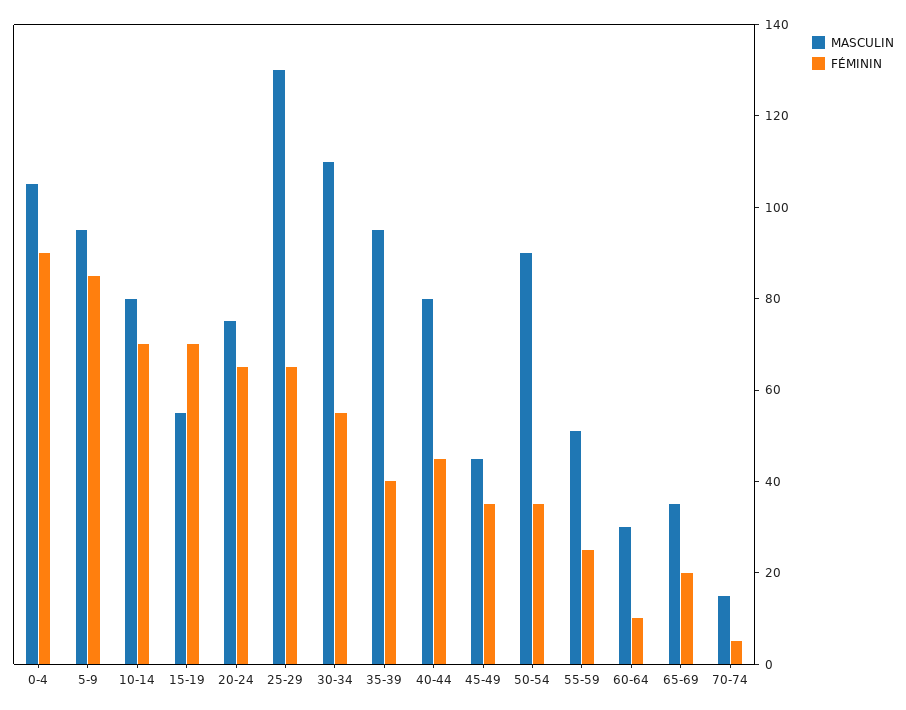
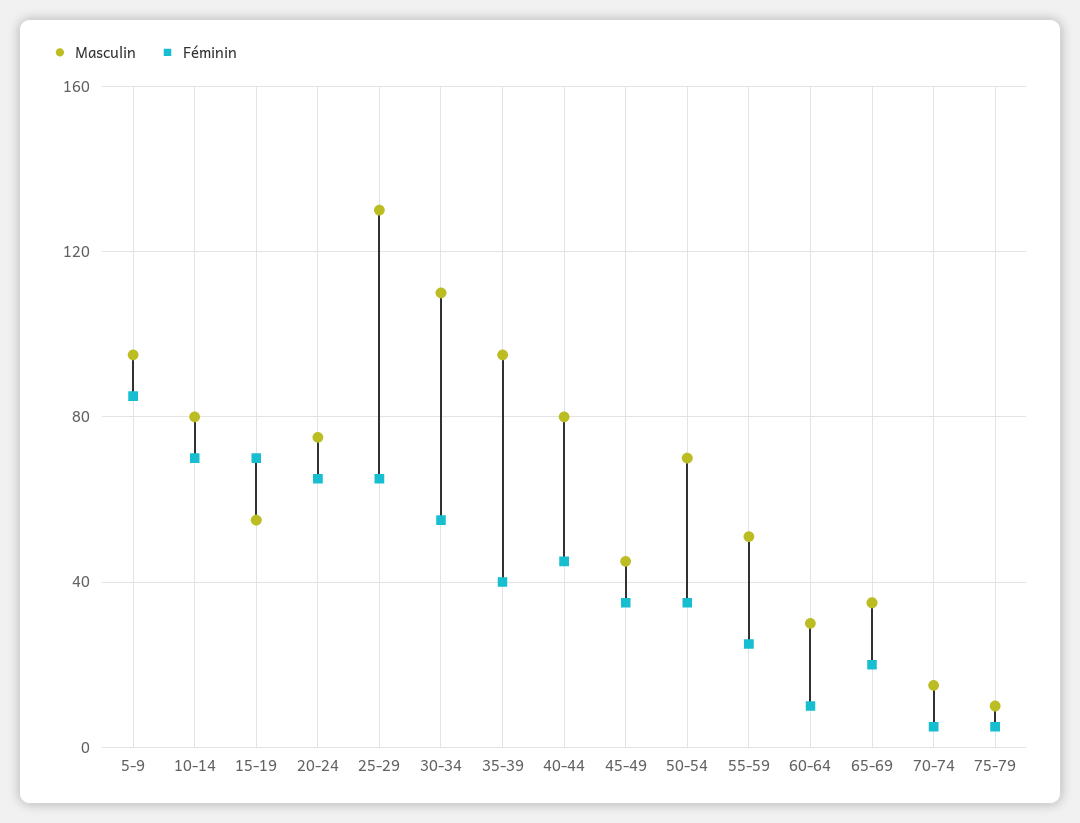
MASCULIN, 0-4: 105 -> none
FÉMININ, 0-4: 90 -> none
MASCULIN, 50-54: 90 -> 70
MASCULIN, 75-79: none -> 10
FÉMININ, 75-79: none -> 5

